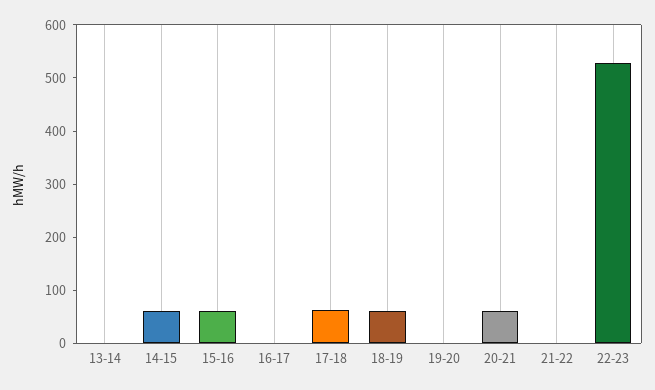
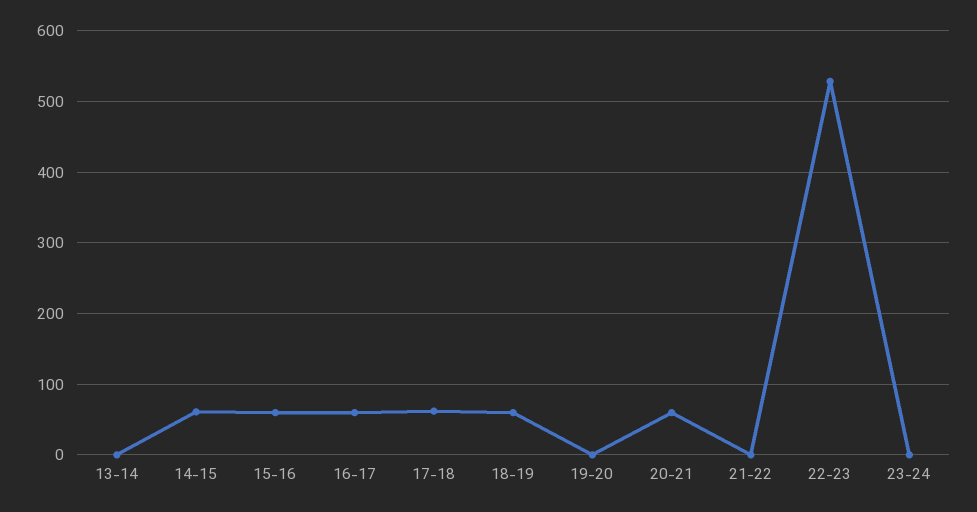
16-17: 0 -> 60
23-24: none -> 0

